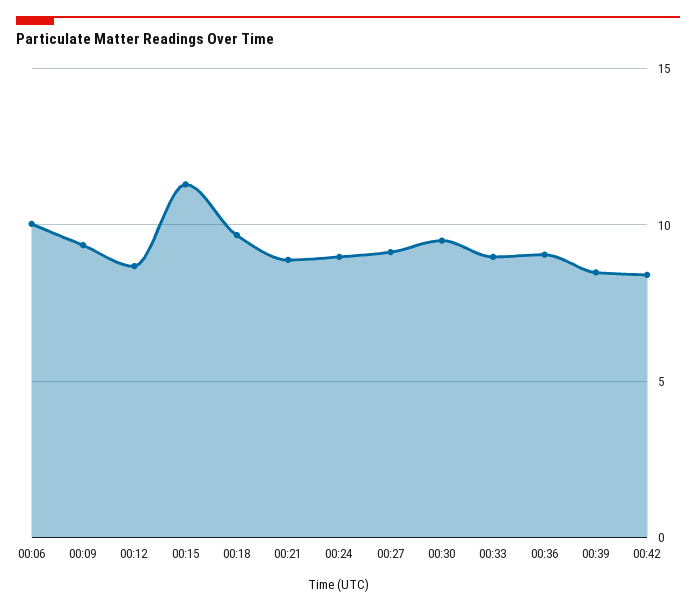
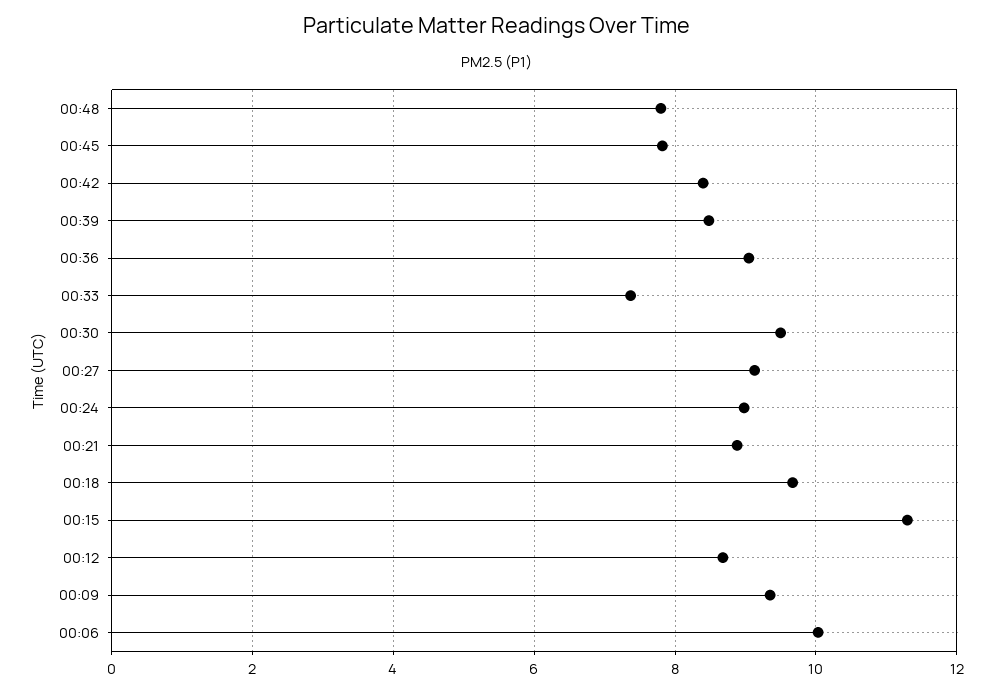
00:33: 9 -> 7.4
00:48: none -> 7.8
00:45: none -> 7.8

